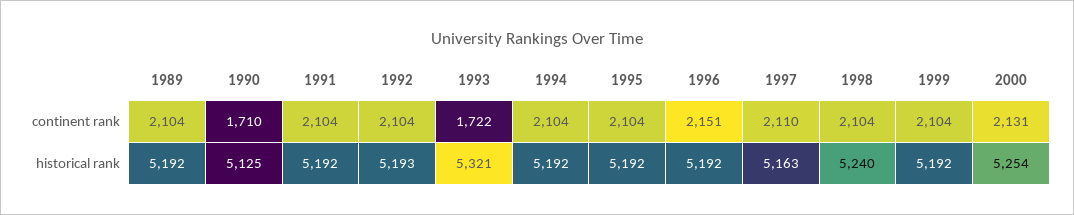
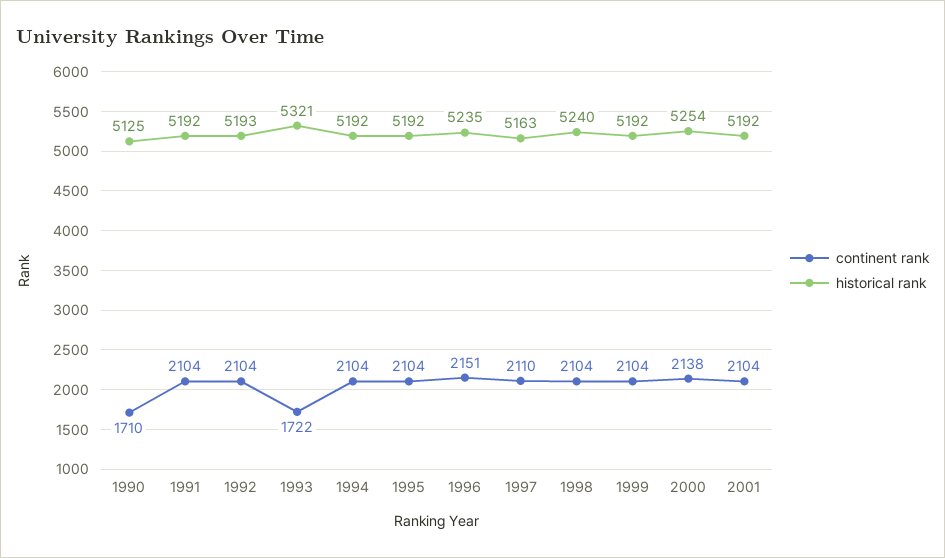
continent rank, 1989: 2104 -> none
continent rank, 2000: 2131 -> 2138
historical rank, 1989: 5192 -> none
historical rank, 1996: 5192 -> 5235
continent rank, 2001: none -> 2104
historical rank, 2001: none -> 5192

